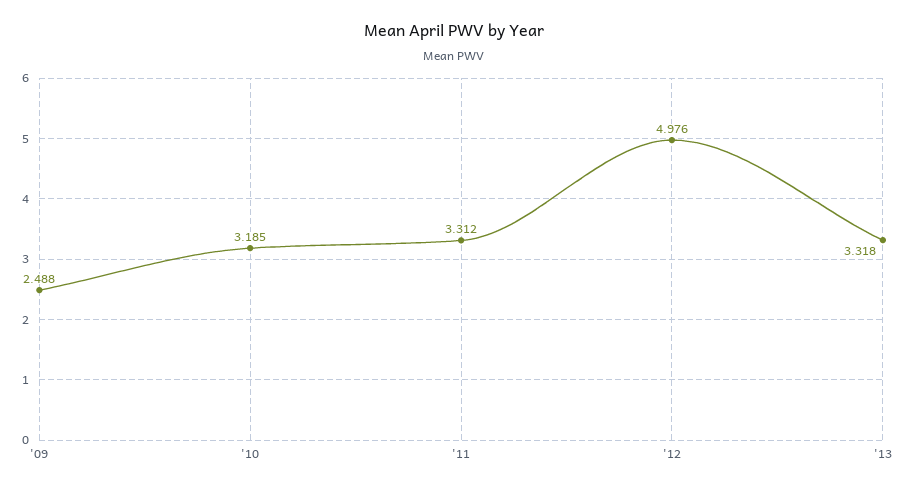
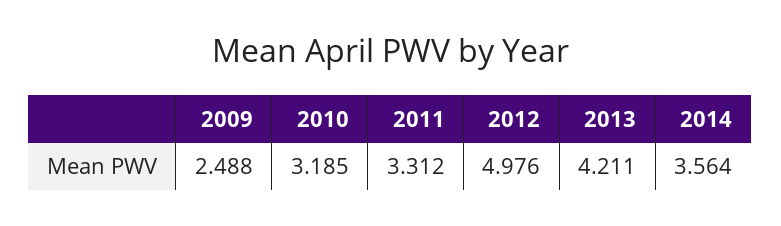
'13: 3.318 -> 4.211
2014: none -> 3.564

